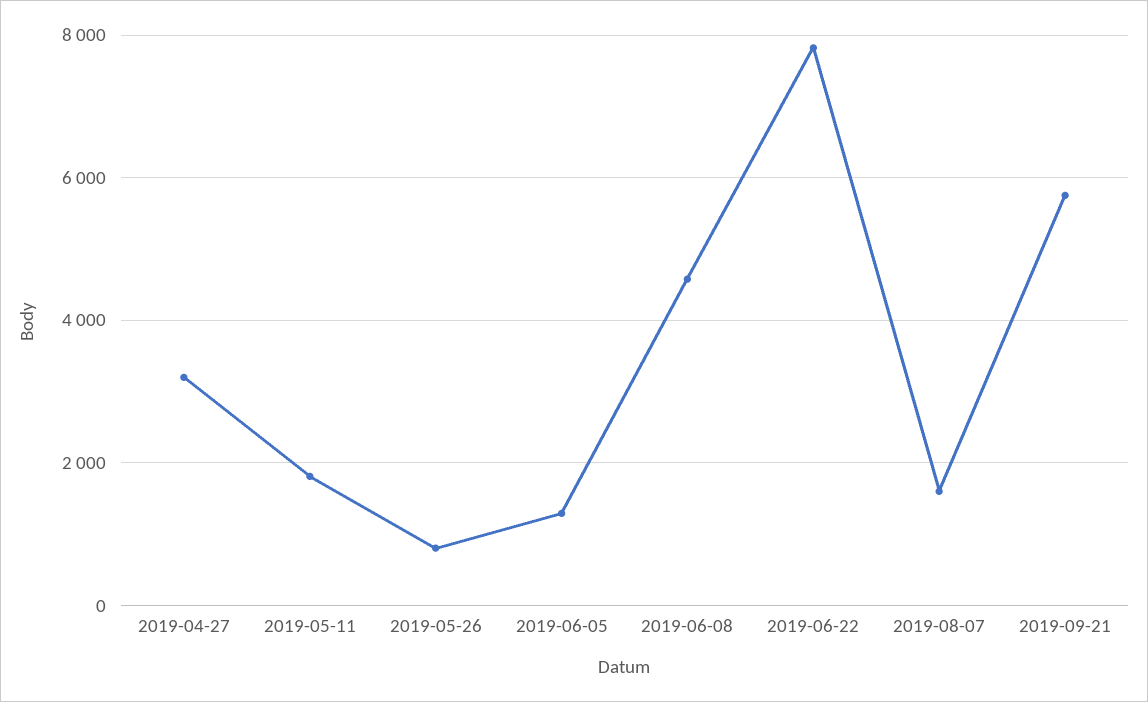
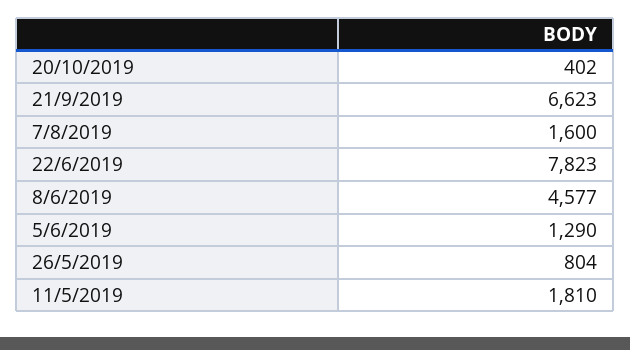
2019-04-27: 3200 -> none
2019-09-21: 5800 -> 6623
20/10/2019: none -> 402

